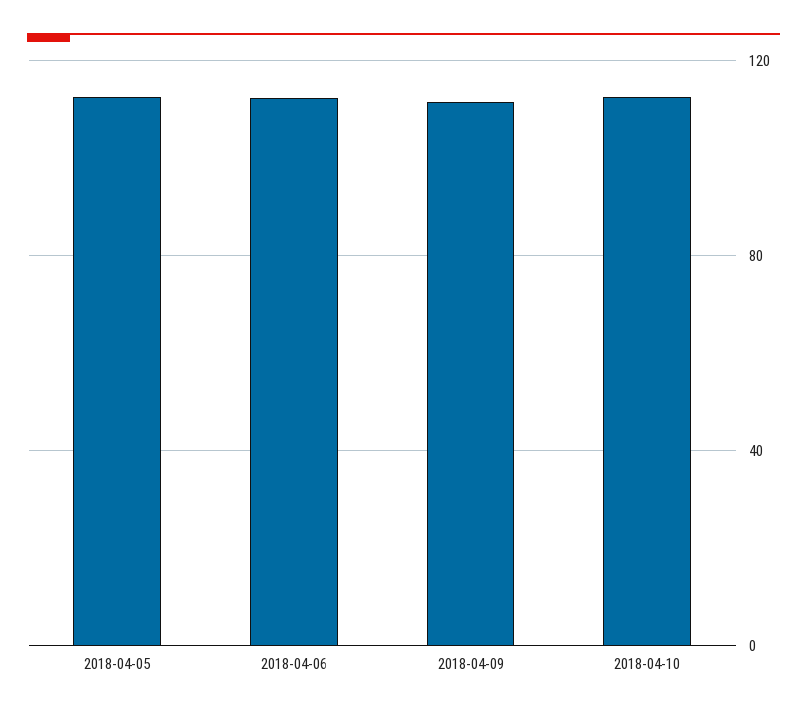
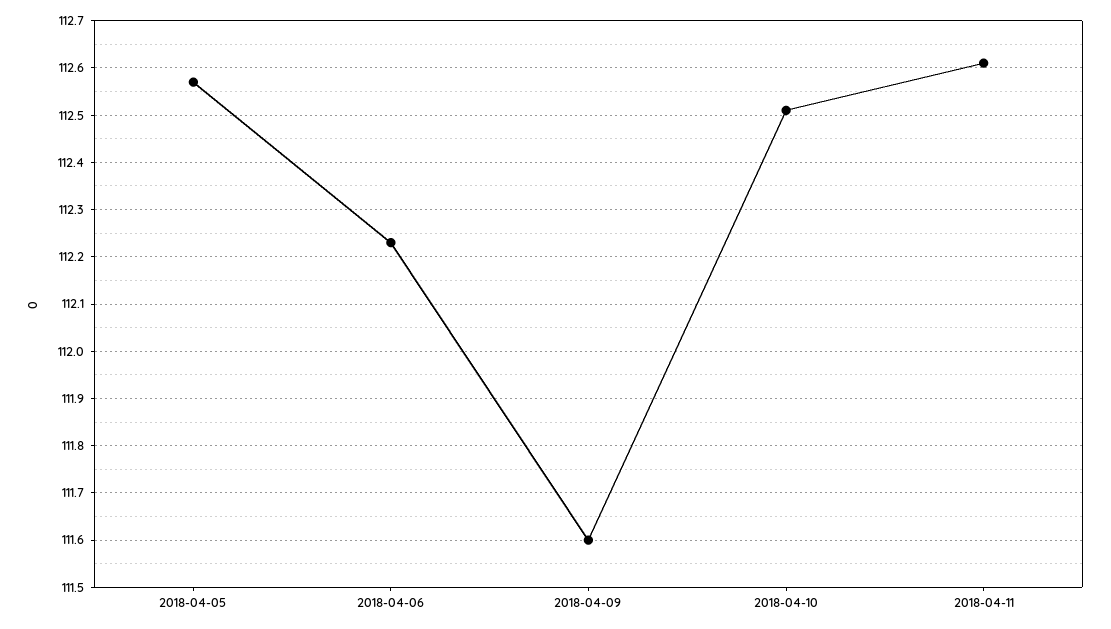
2018-04-11: none -> 112.6

